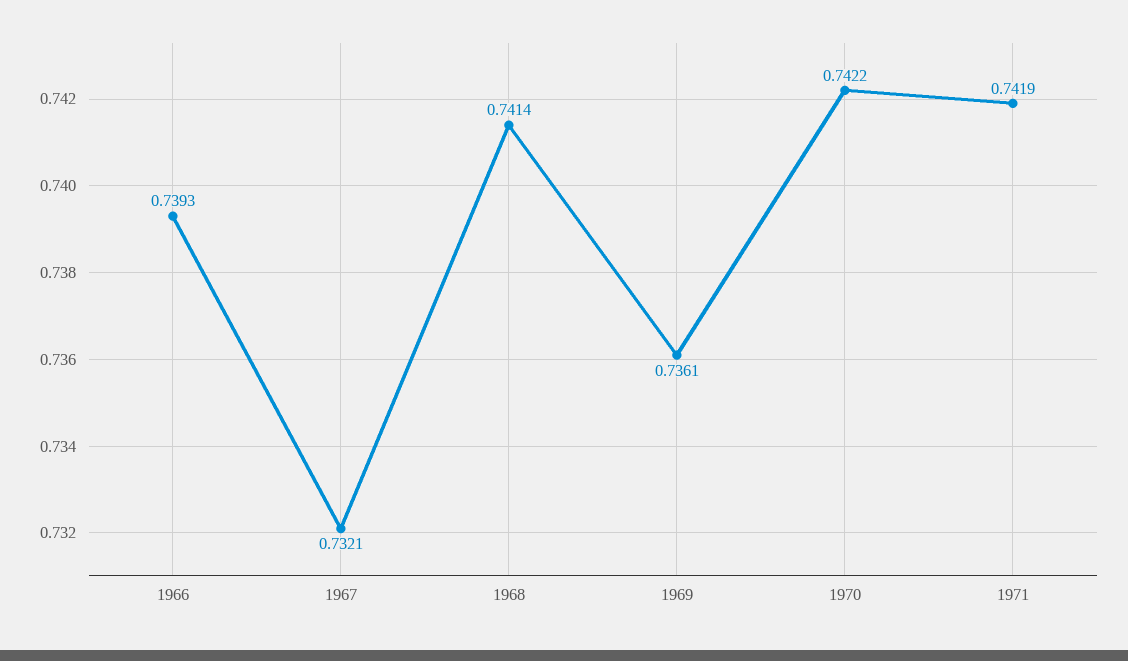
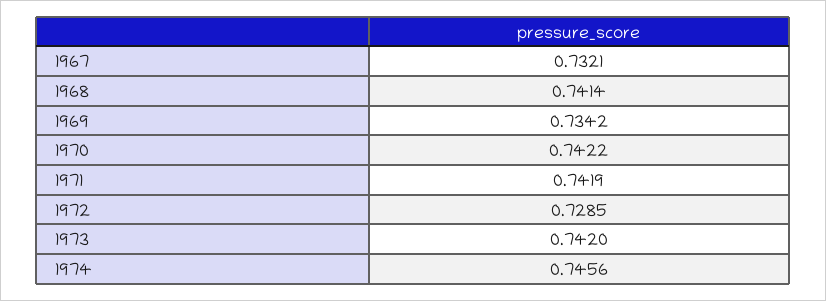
1966: 0.7393 -> none
1969: 0.7361 -> 0.7342
1972: none -> 0.7285
1973: none -> 0.742
1974: none -> 0.7456

